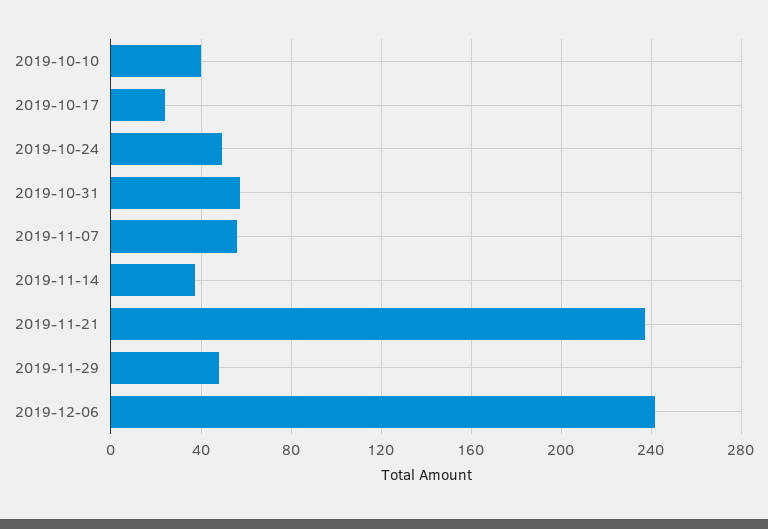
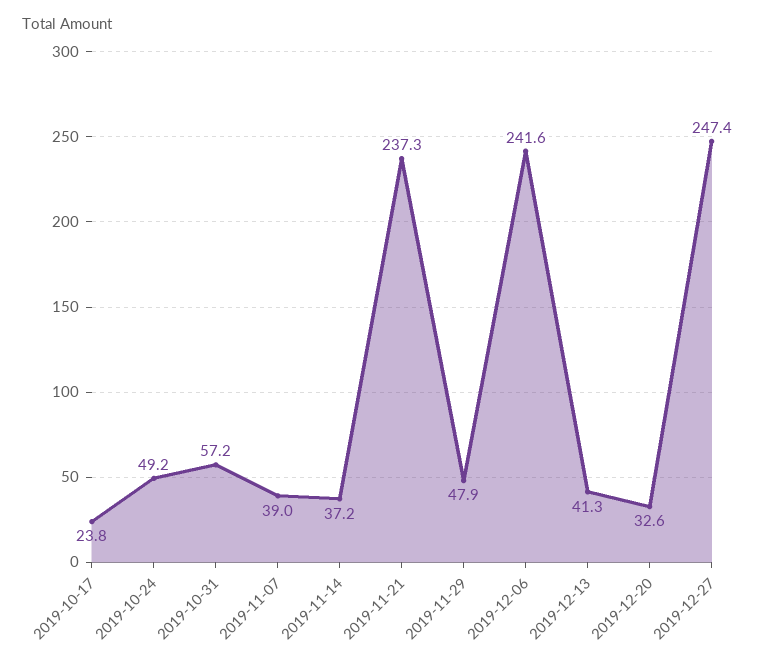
2019-10-10: 40 -> none
2019-11-07: 55 -> 39
2019-12-13: none -> 41.3
2019-12-20: none -> 32.6
2019-12-27: none -> 247.4

